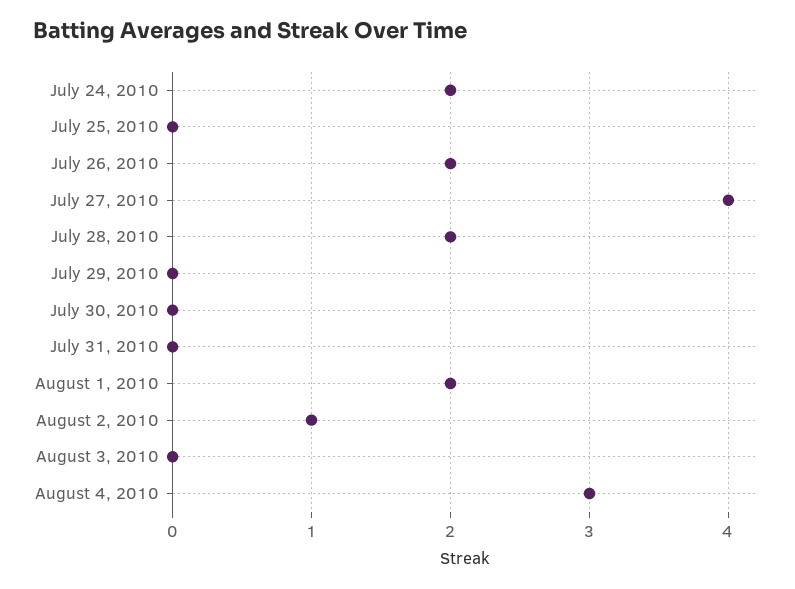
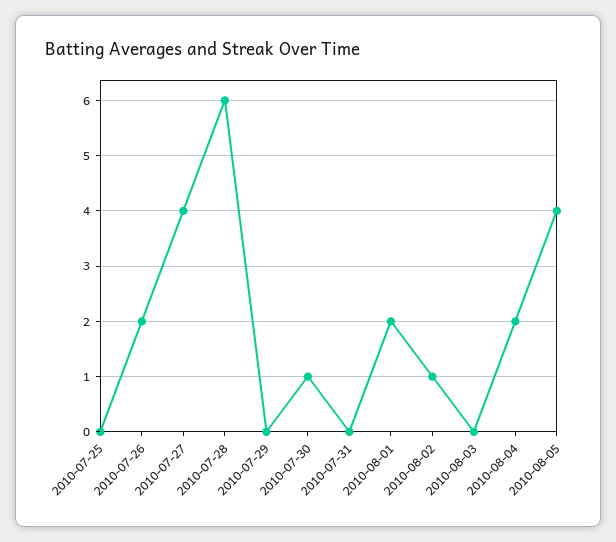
July 24, 2010: 2 -> none
July 28, 2010: 2 -> 6
July 30, 2010: 0 -> 1
August 4, 2010: 3 -> 2
2010-08-05: none -> 4

